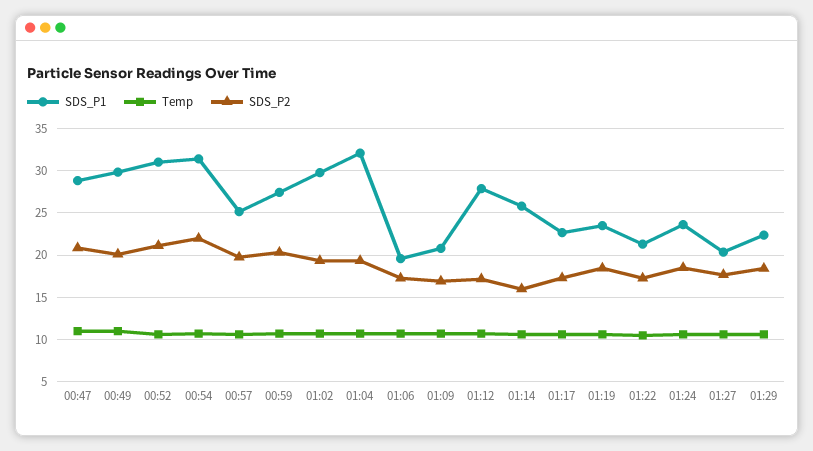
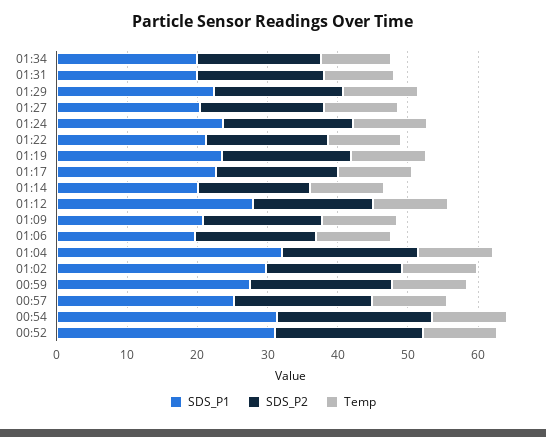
SDS_P1, 00:47: 29 -> none
Temp, 00:47: 11 -> none
SDS_P2, 00:47: 21 -> none
SDS_P1, 00:49: 30 -> none
Temp, 00:49: 11 -> none
SDS_P2, 00:49: 20 -> none
SDS_P1, 01:14: 26 -> 20
SDS_P1, 01:34: none -> 20
SDS_P2, 01:34: none -> 18
Temp, 01:34: none -> 10
SDS_P1, 01:31: none -> 20
SDS_P2, 01:31: none -> 18
Temp, 01:31: none -> 10

